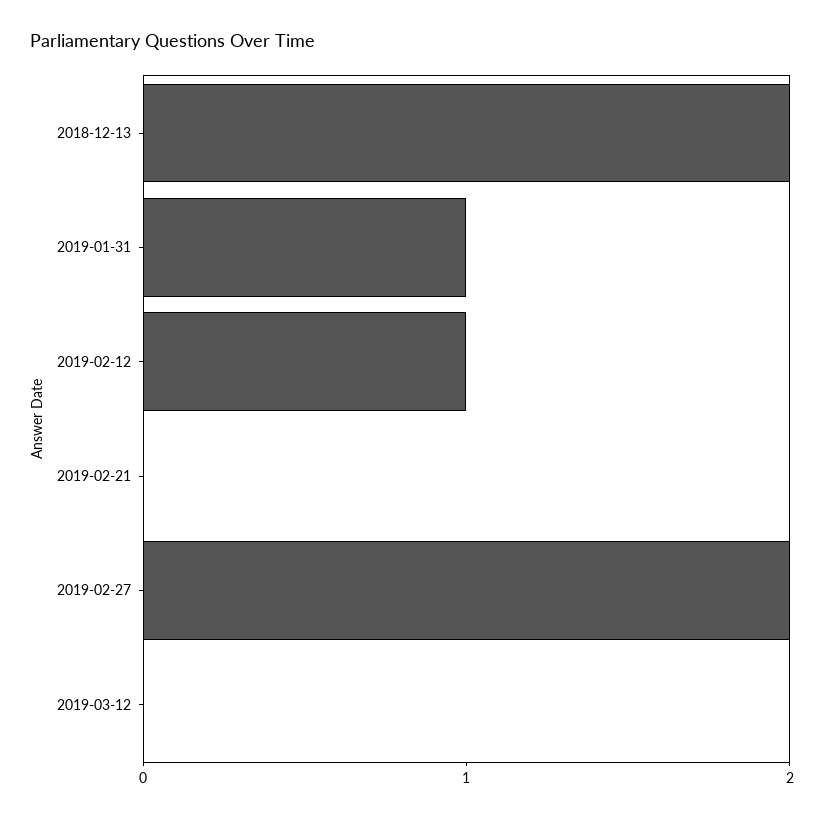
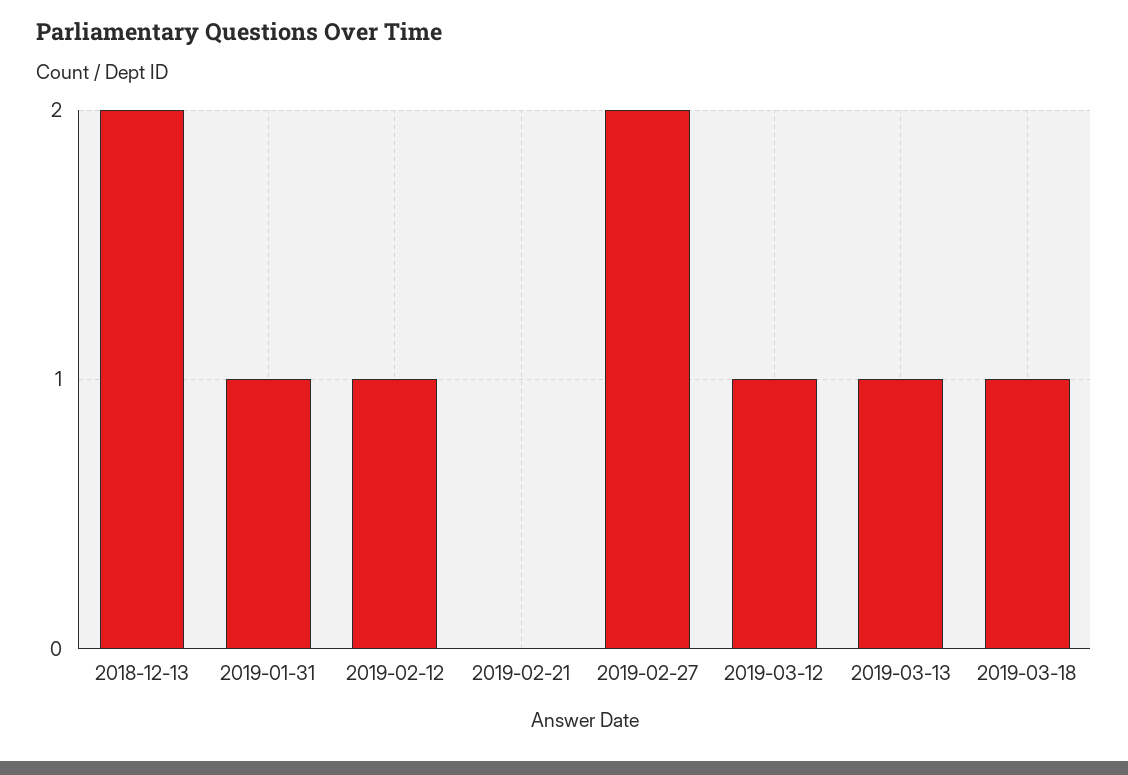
2019-03-12: 0 -> 1
2019-03-13: none -> 1
2019-03-18: none -> 1

